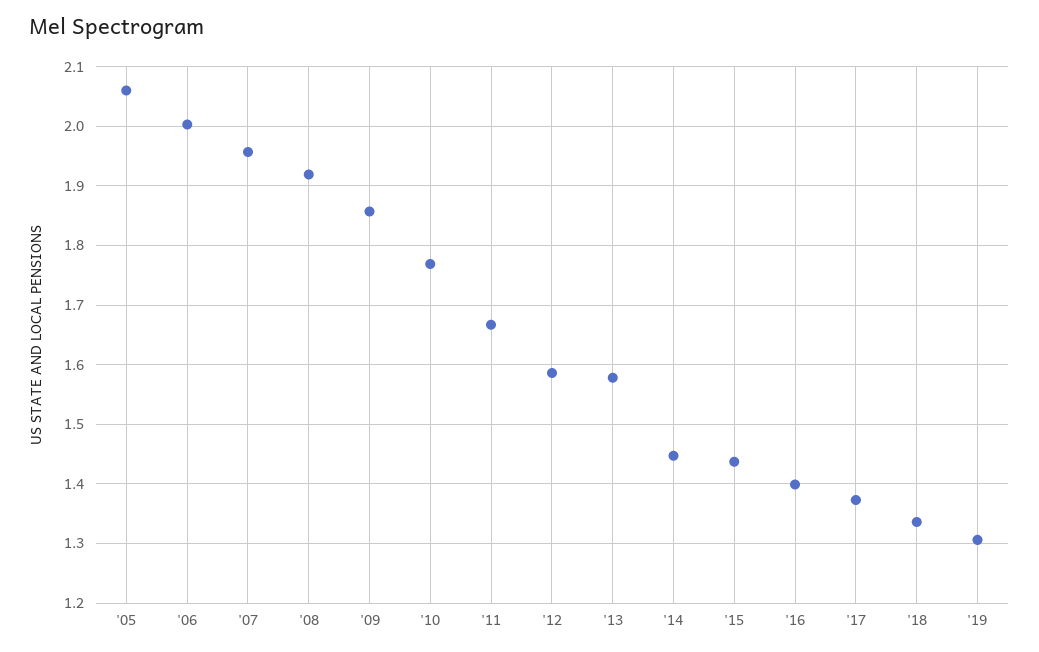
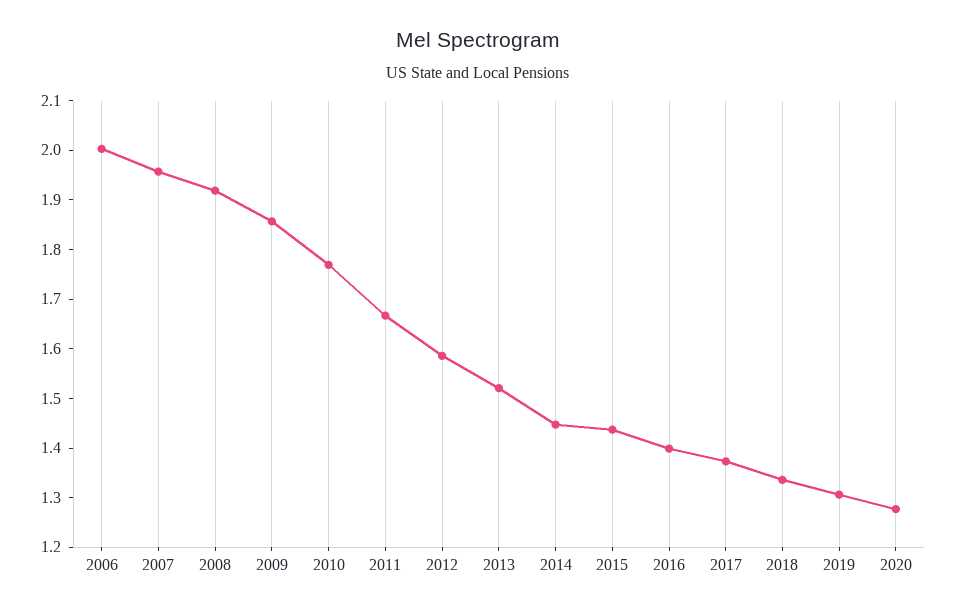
'05: 2.06 -> none
'13: 1.58 -> 1.52
2020: none -> 1.28

